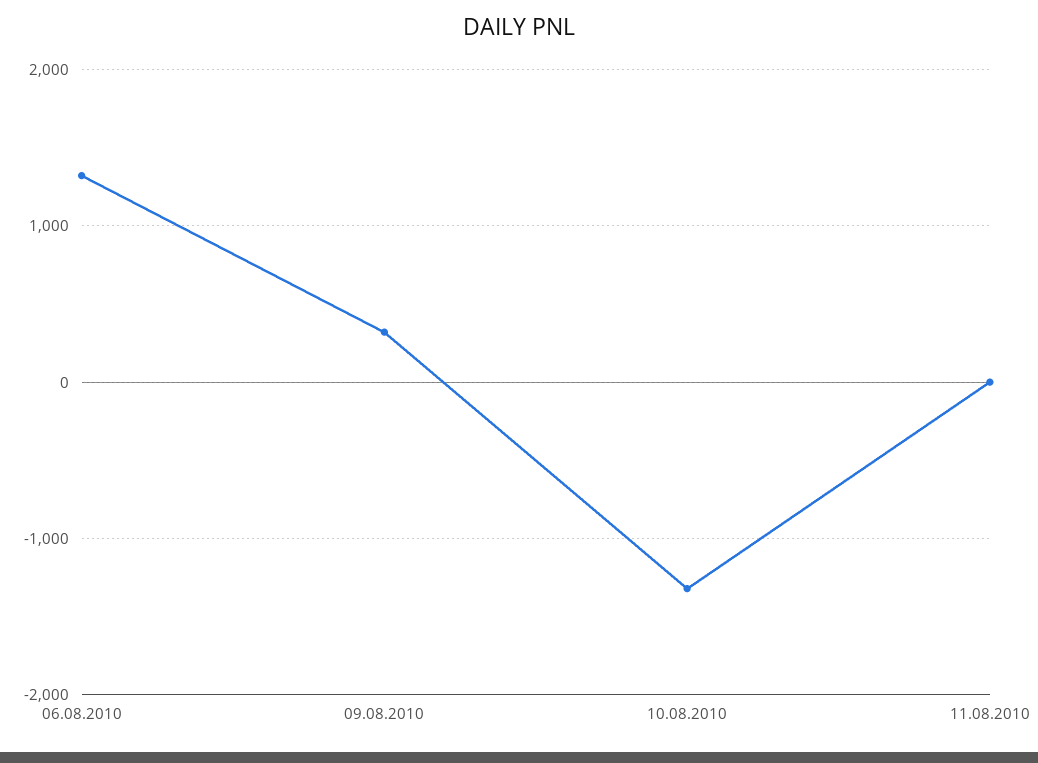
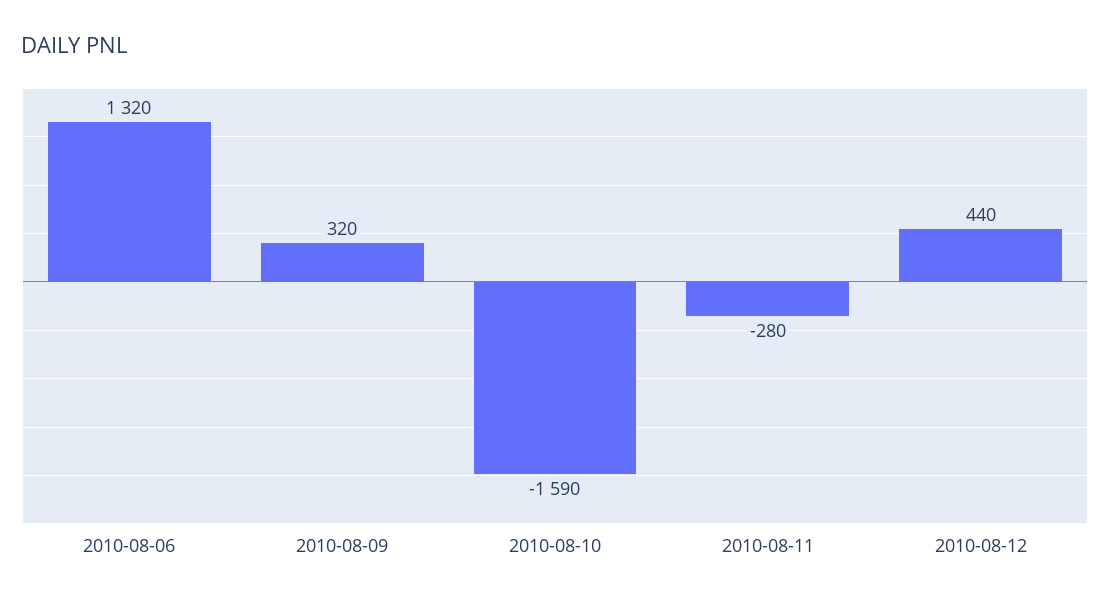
10.08.2010: -1300 -> -1590
11.08.2010: 0 -> -280
2010-08-12: none -> 440

